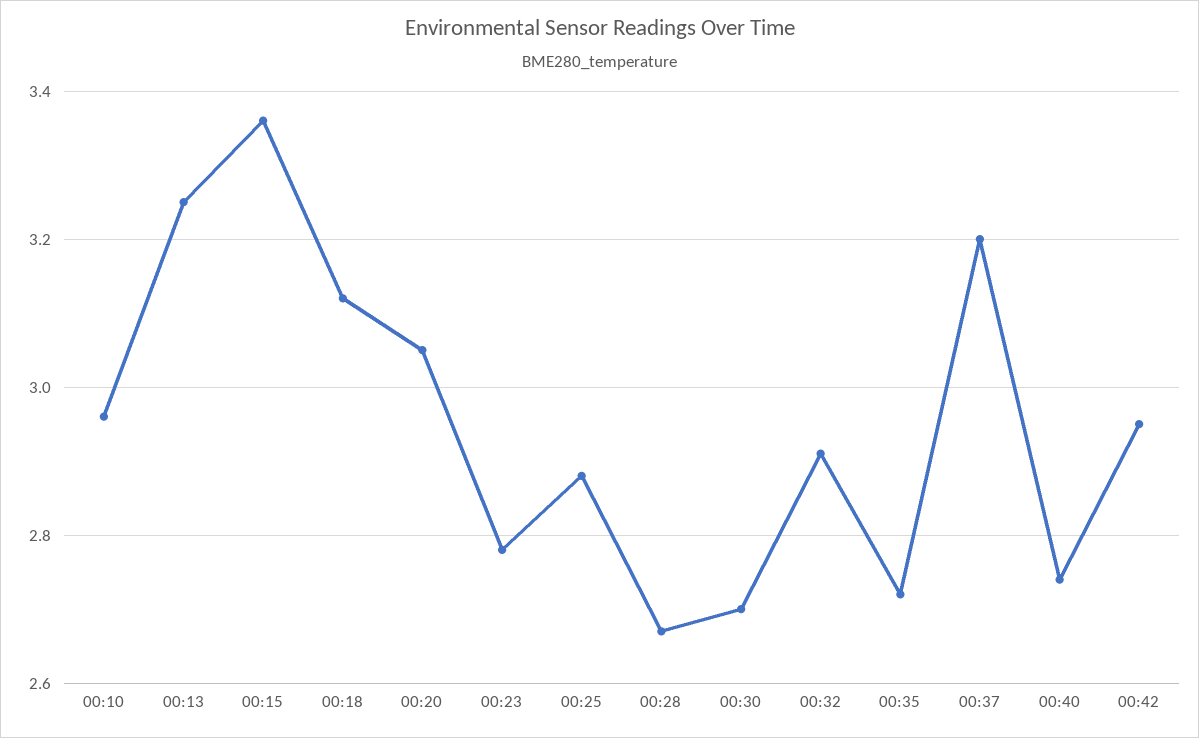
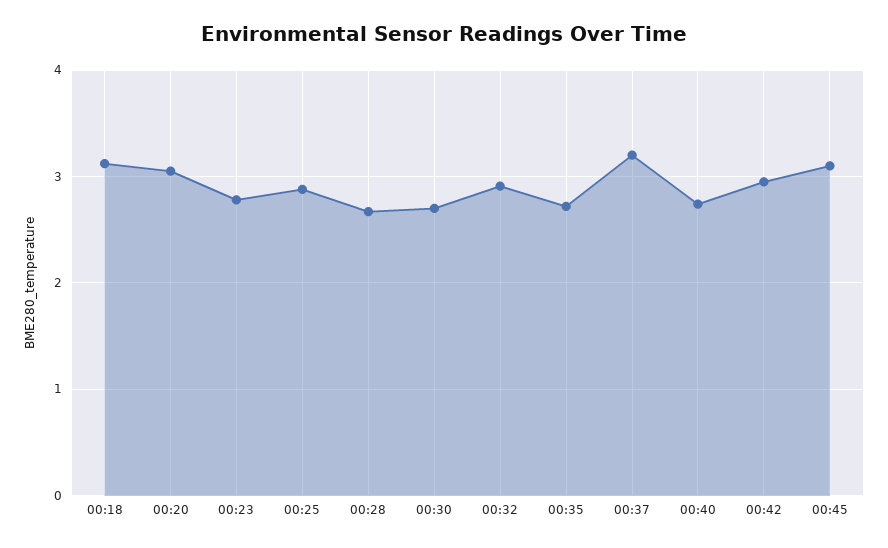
00:10: 2.95 -> none
00:13: 3.25 -> none
00:15: 3.35 -> none
00:45: none -> 3.1

